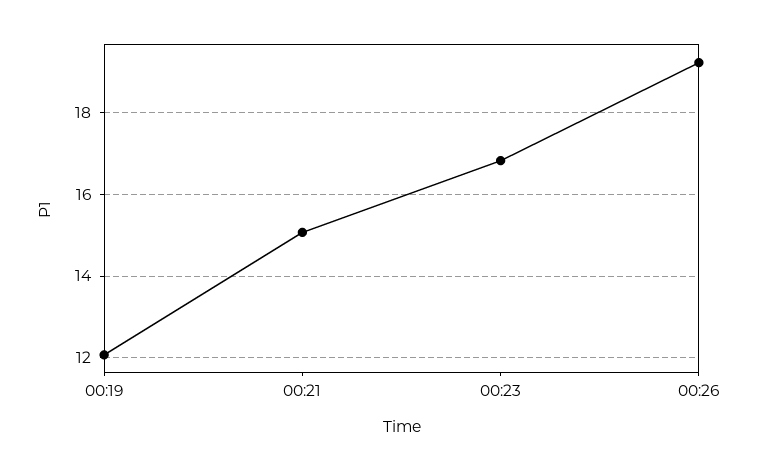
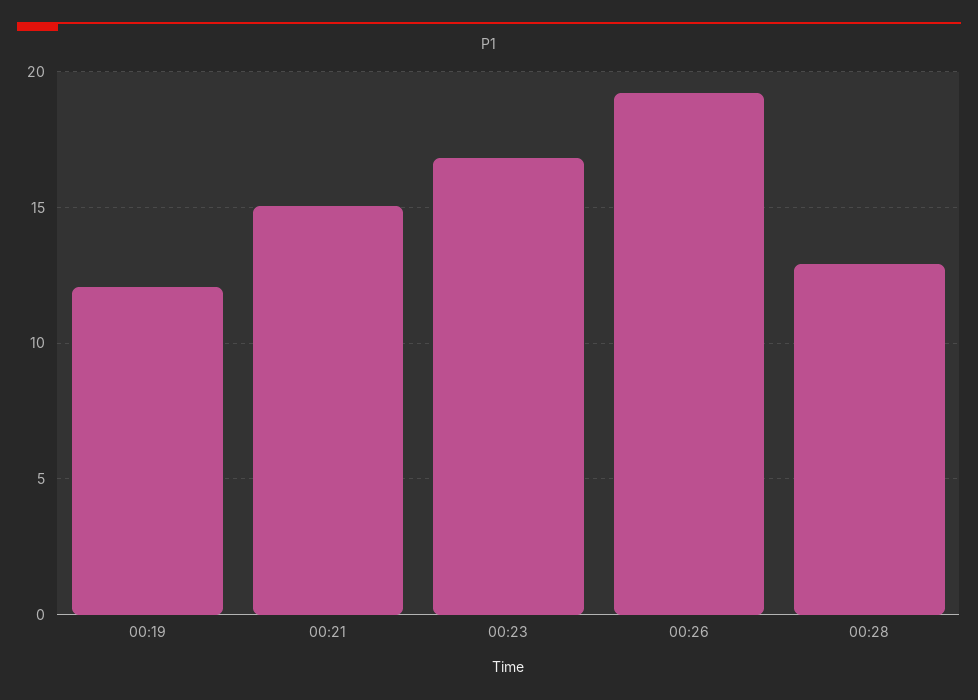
00:28: none -> 13

